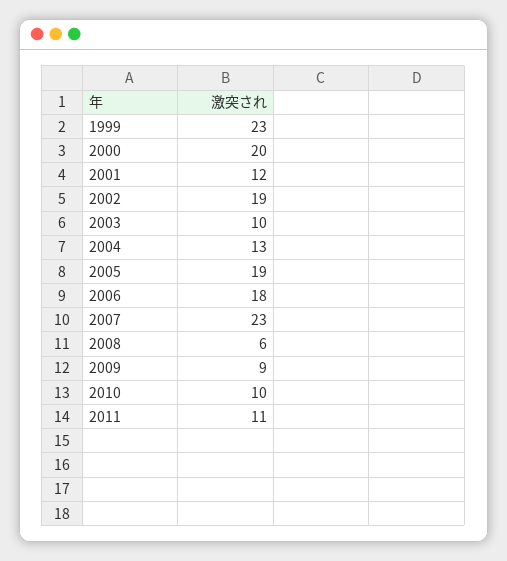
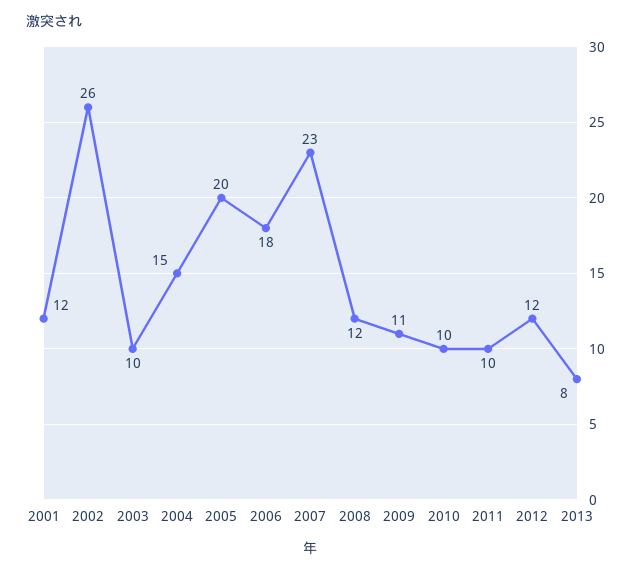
1999: 23 -> none
2000: 20 -> none
2002: 19 -> 26
2004: 13 -> 15
2005: 19 -> 20
2008: 6 -> 12
2009: 9 -> 11
2011: 11 -> 10
2012: none -> 12
2013: none -> 8

